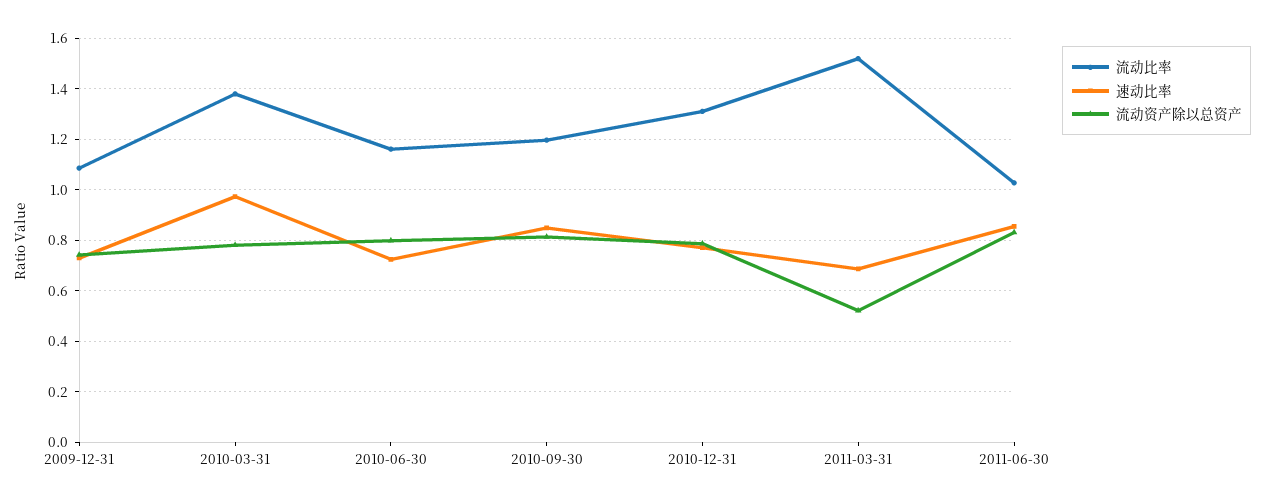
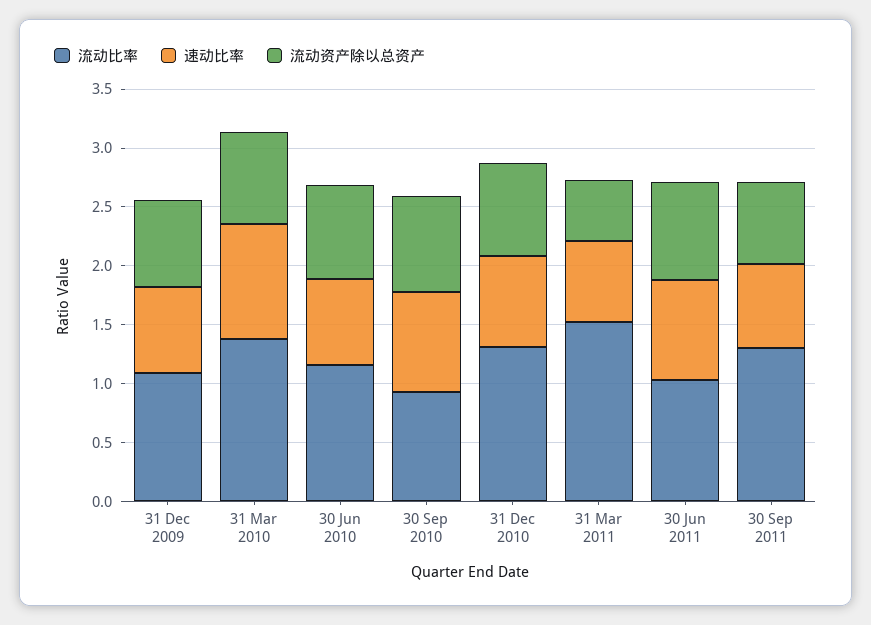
流动比率, 2010-09-30: 1.2 -> 0.9
流动比率, 30 Sep 2011: none -> 1.3
速动比率, 30 Sep 2011: none -> 0.7
流动资产除以总资产, 30 Sep 2011: none -> 0.7

